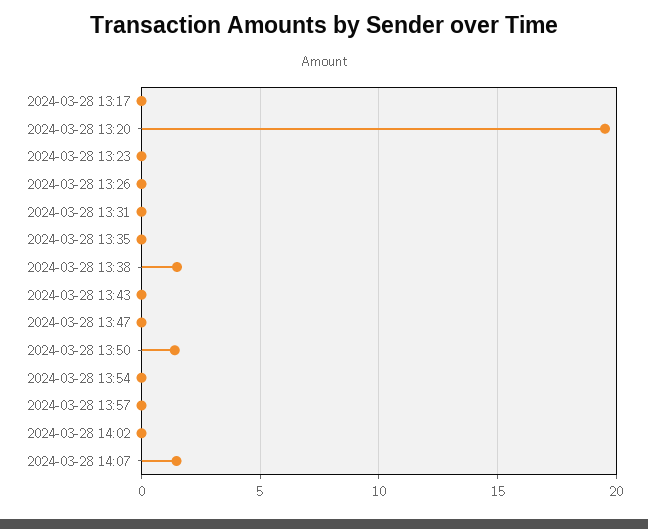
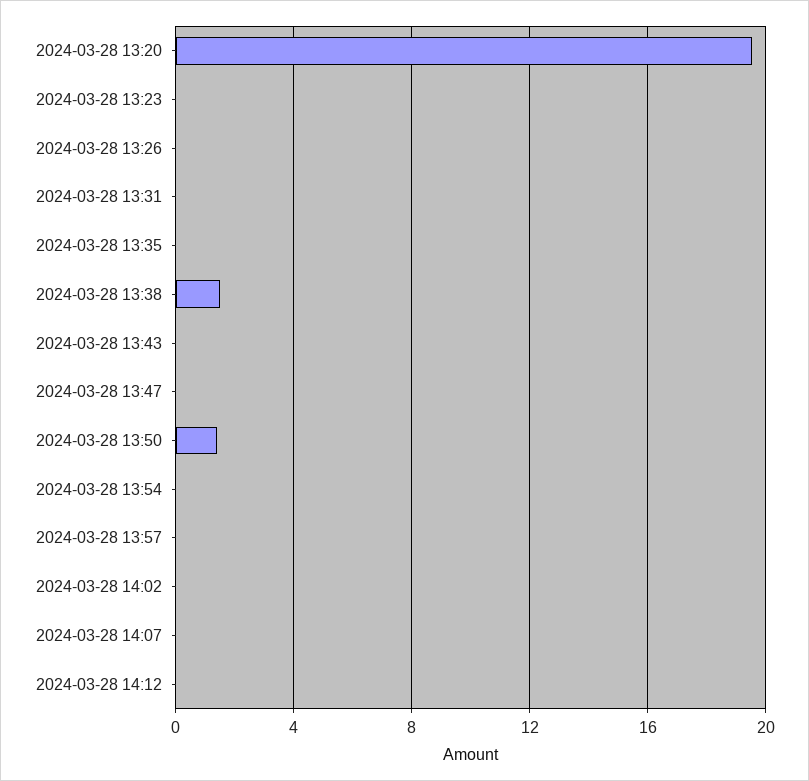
2024-03-28 13:17: 0 -> none
2024-03-28 14:07: 1.5 -> 0
2024-03-28 14:12: none -> 0

